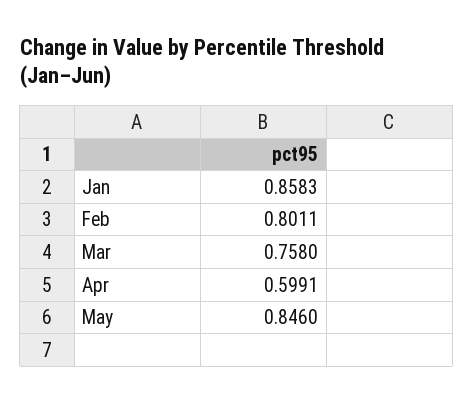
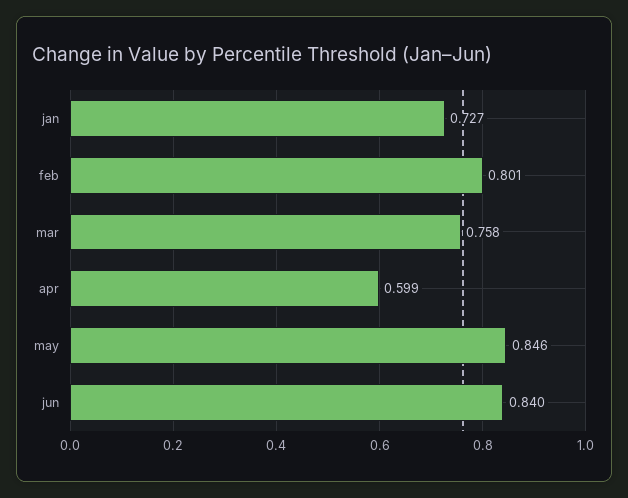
Jan: 0.8583 -> 0.727
jun: none -> 0.84

